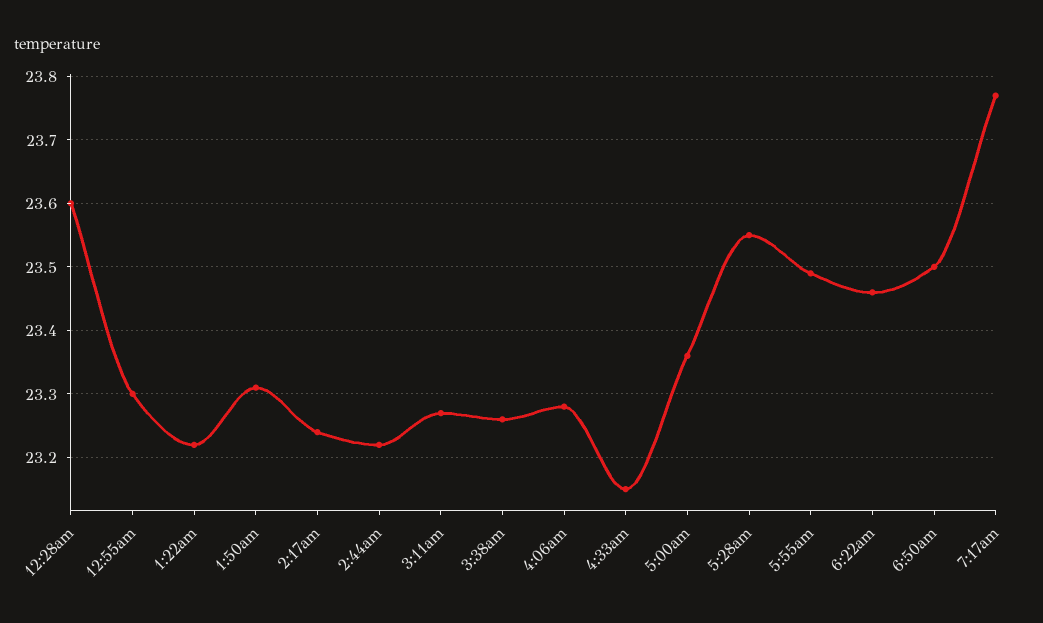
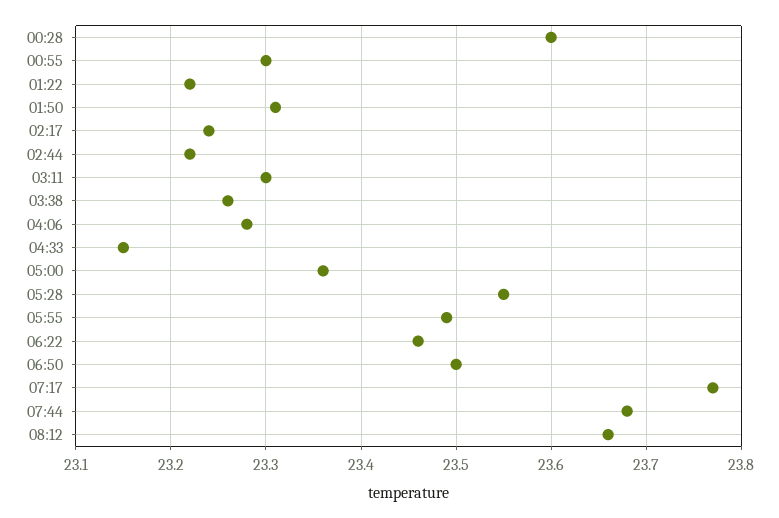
3:11am: 23.27 -> 23.3
07:44: none -> 23.68
08:12: none -> 23.66

